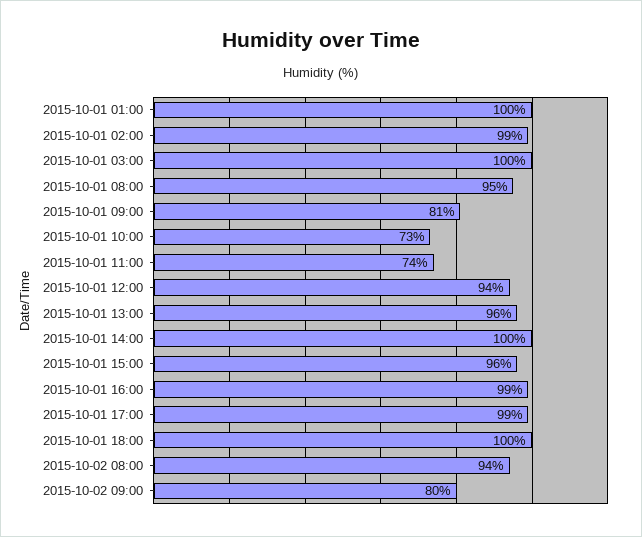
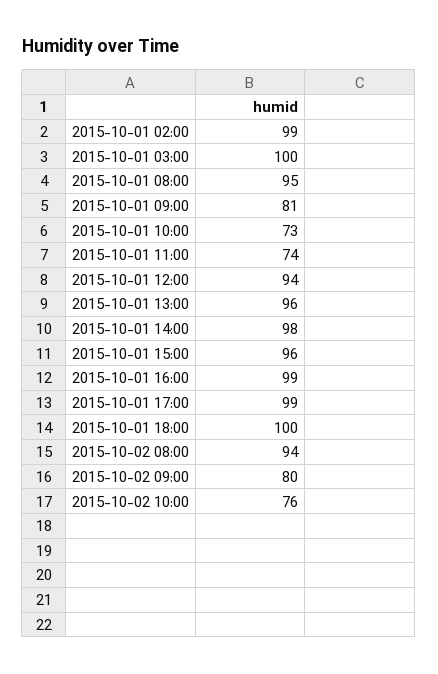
2015-10-01 01:00: 100 -> none
2015-10-01 14:00: 100 -> 98
2015-10-02 10:00: none -> 76

